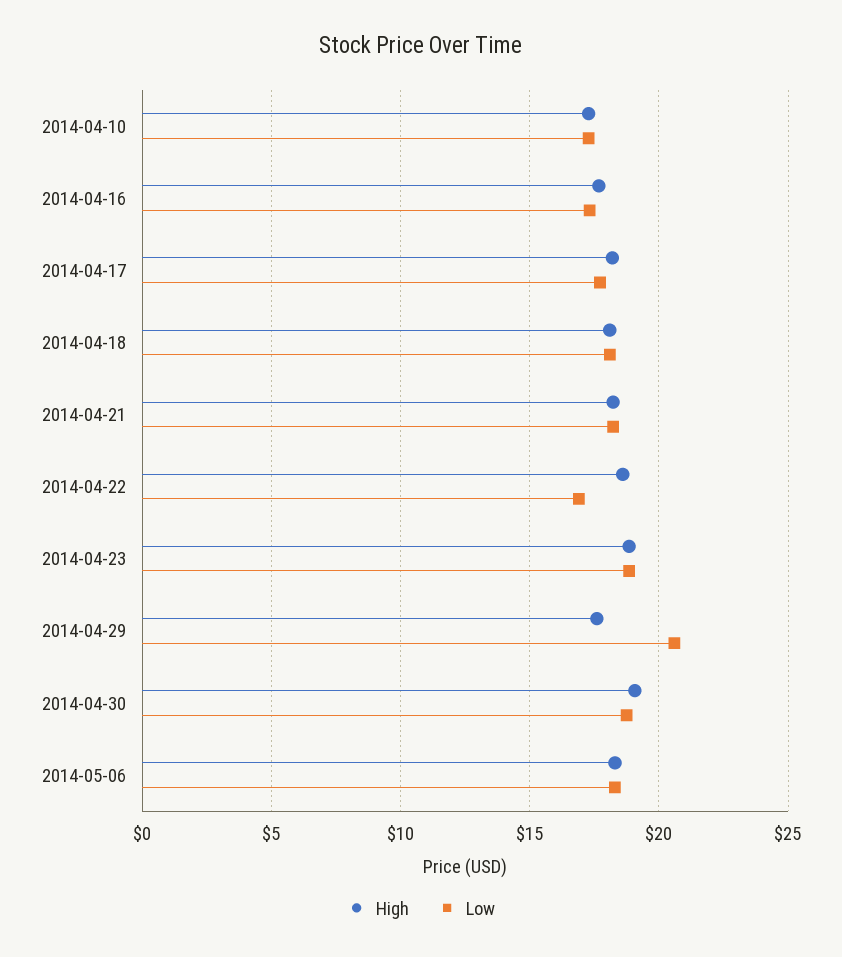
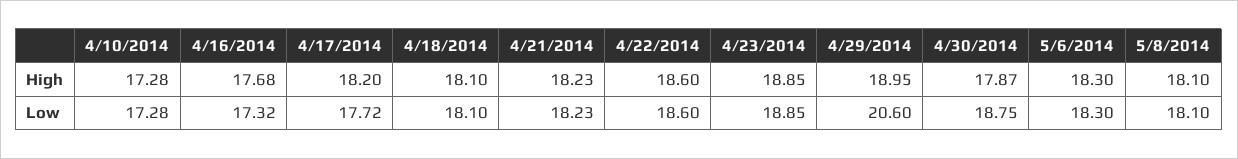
Low, 2014-04-22: 17 -> 18.6
High, 2014-04-29: 17.5 -> 18.95
High, 2014-04-30: 19 -> 17.87
High, 5/8/2014: none -> 18.1
Low, 5/8/2014: none -> 18.1

